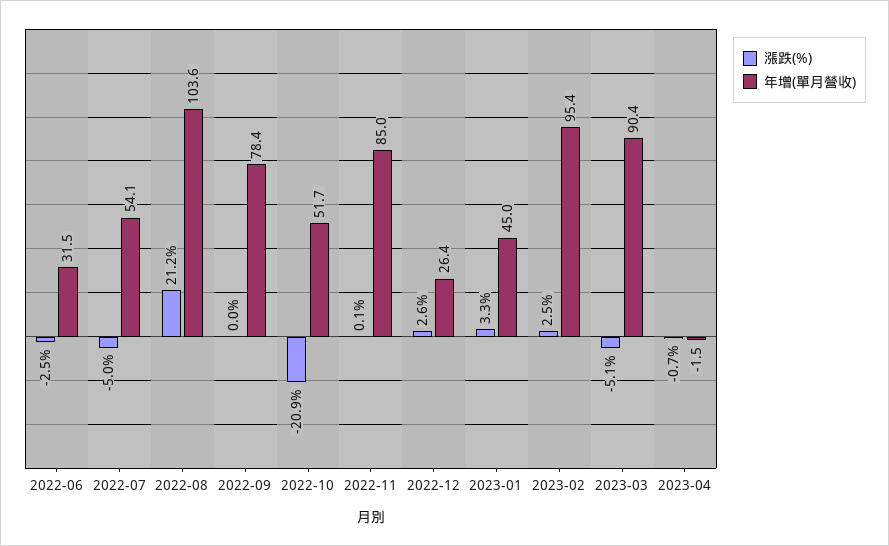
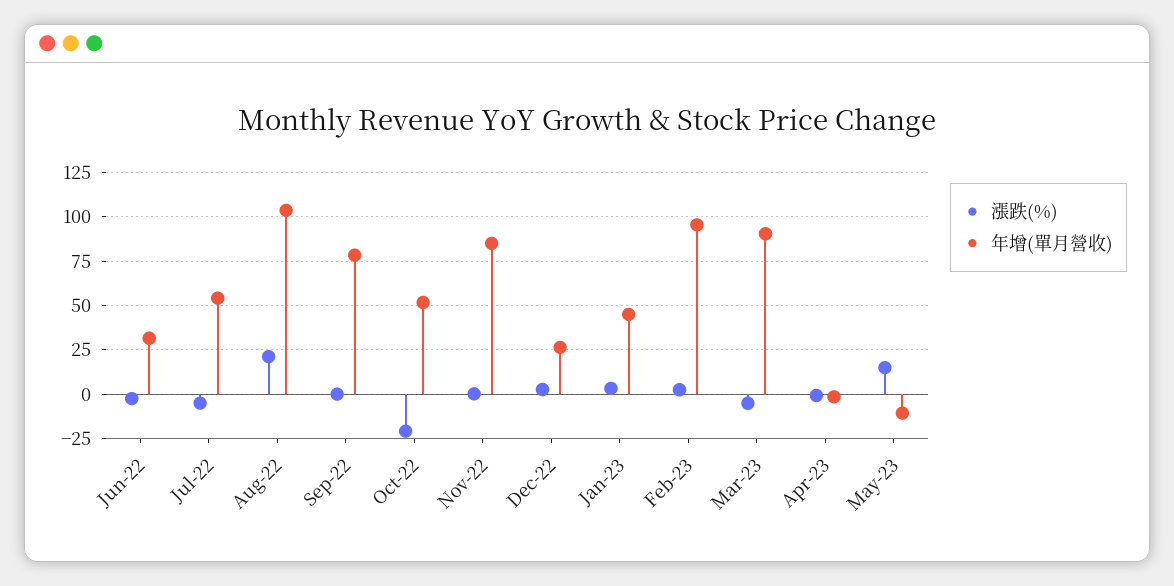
漲跌(%), May-23: none -> 15
年增(單月營收), May-23: none -> -10

